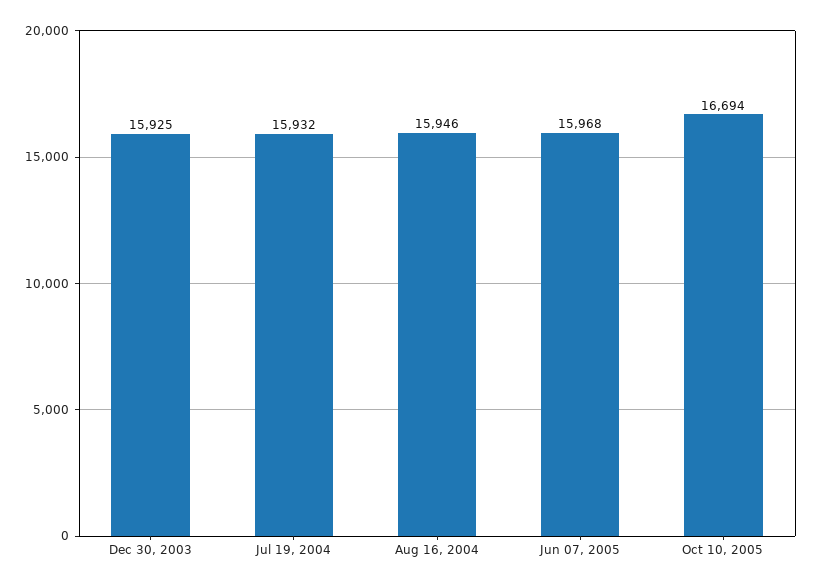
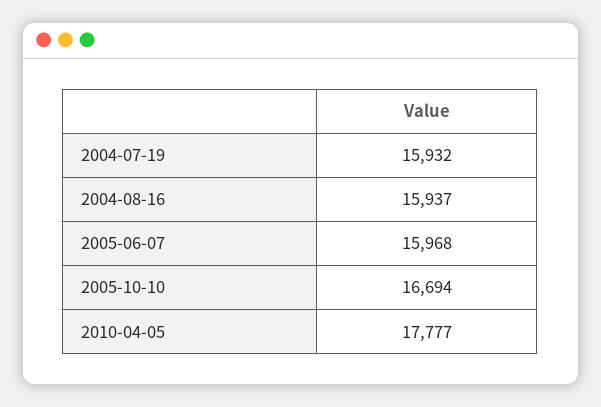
Dec 30, 2003: 15925 -> none
Aug 16, 2004: 15946 -> 15937
2010-04-05: none -> 17777

